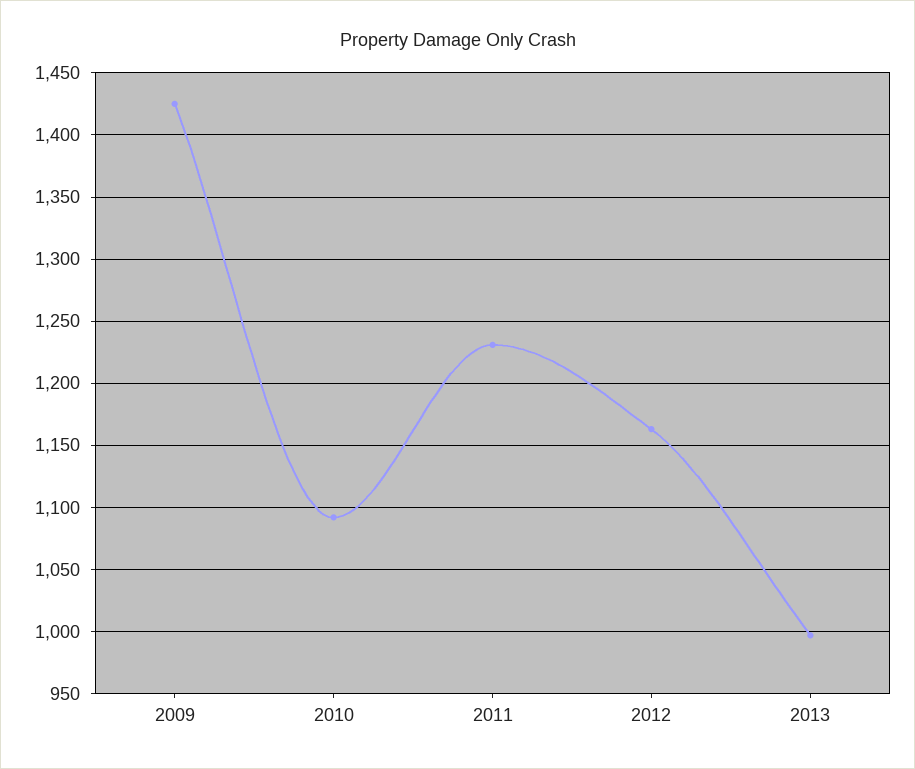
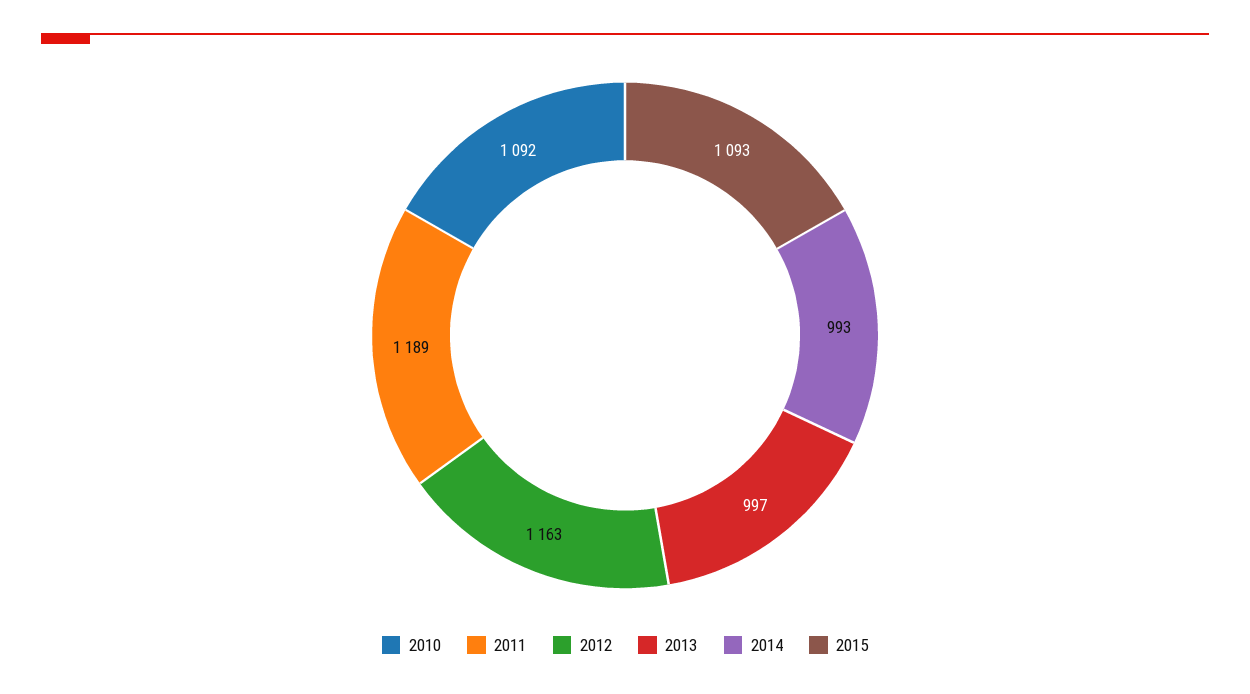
2009: 1425 -> none
2011: 1230 -> 1189
2014: none -> 993
2015: none -> 1093

